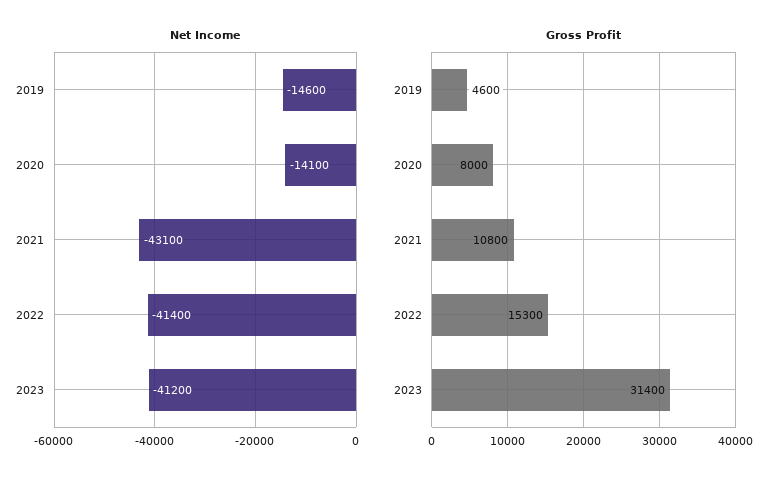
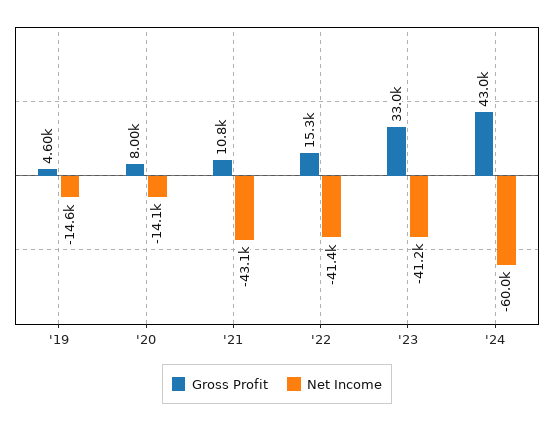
Gross Profit, 2023: 31400 -> 33000
Gross Profit, '24: none -> 43000
Net Income, '24: none -> -60000

